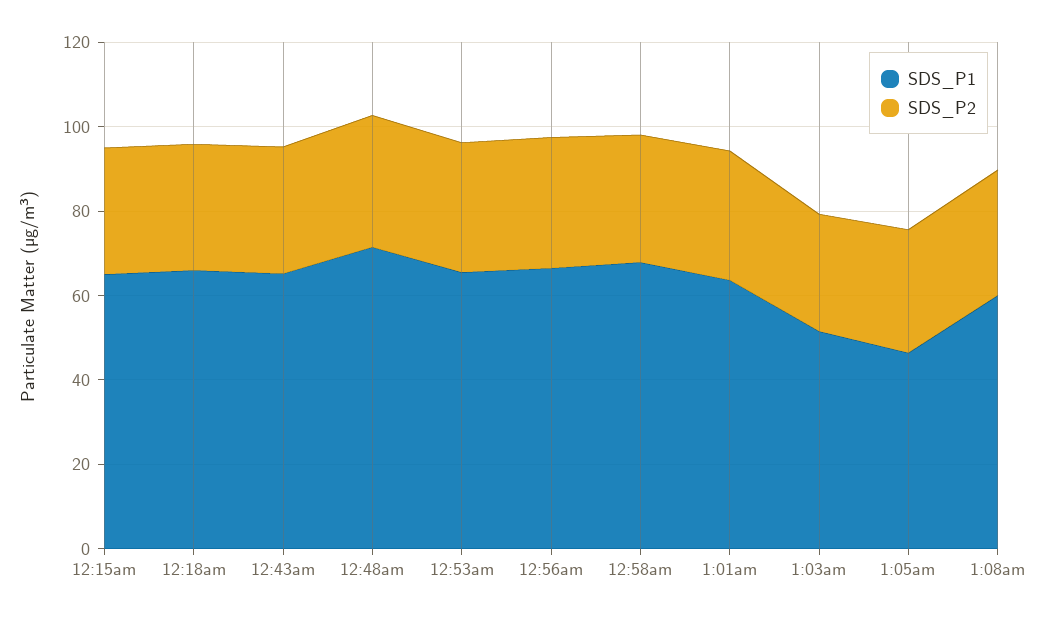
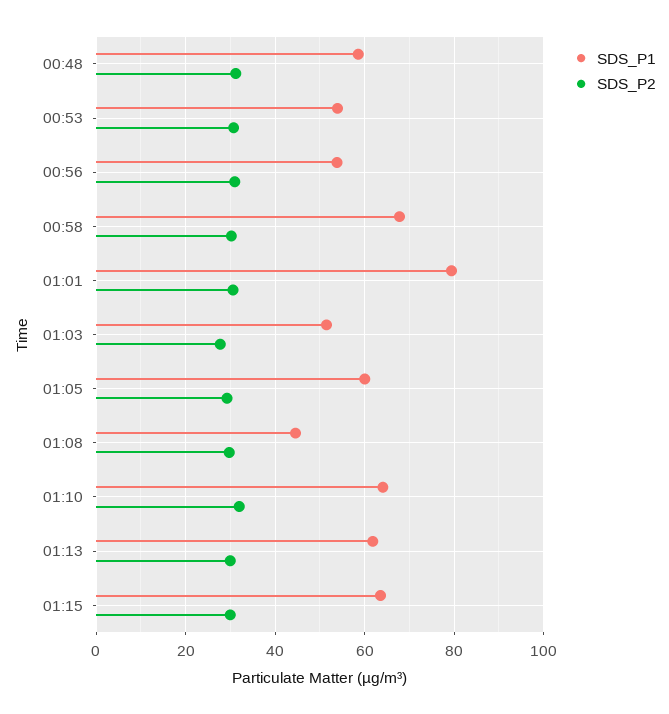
SDS_P1, 12:15am: 65 -> none
SDS_P2, 12:15am: 30 -> none
SDS_P1, 12:18am: 65 -> none
SDS_P2, 12:18am: 30 -> none
SDS_P1, 12:43am: 65 -> none
SDS_P2, 12:43am: 30 -> none
SDS_P1, 12:48am: 70 -> 58
SDS_P1, 12:53am: 65 -> 54
SDS_P1, 12:56am: 65 -> 54
SDS_P1, 1:01am: 65 -> 80
SDS_P1, 1:05am: 45 -> 60
SDS_P1, 1:08am: 60 -> 44
SDS_P1, 01:10: none -> 64
SDS_P2, 01:10: none -> 32
SDS_P1, 01:13: none -> 62
SDS_P2, 01:13: none -> 30
SDS_P1, 01:15: none -> 64
SDS_P2, 01:15: none -> 30

